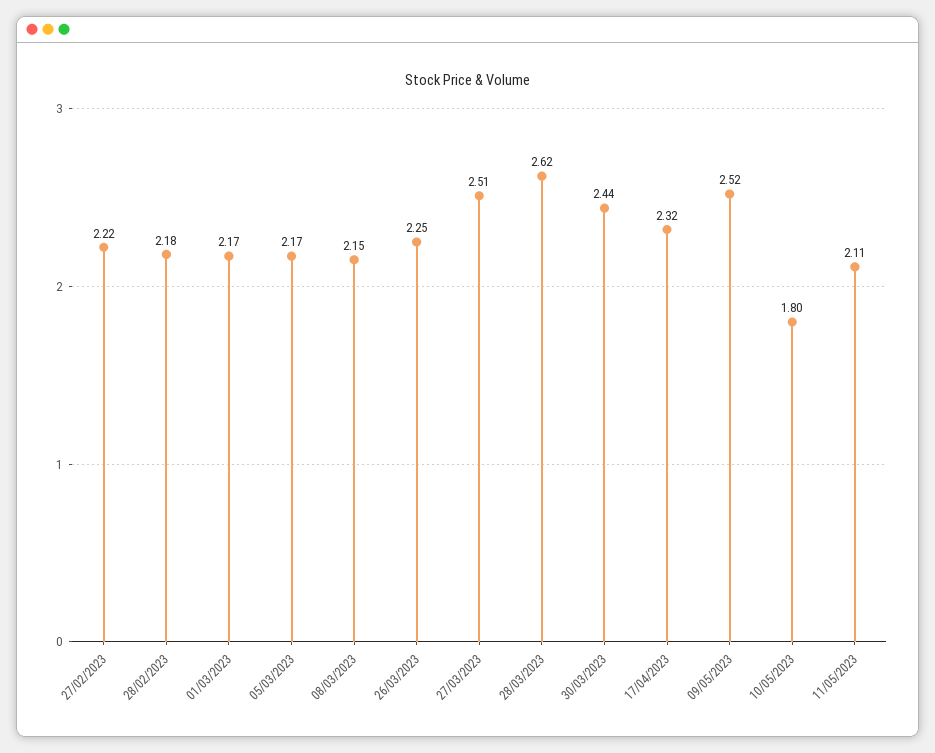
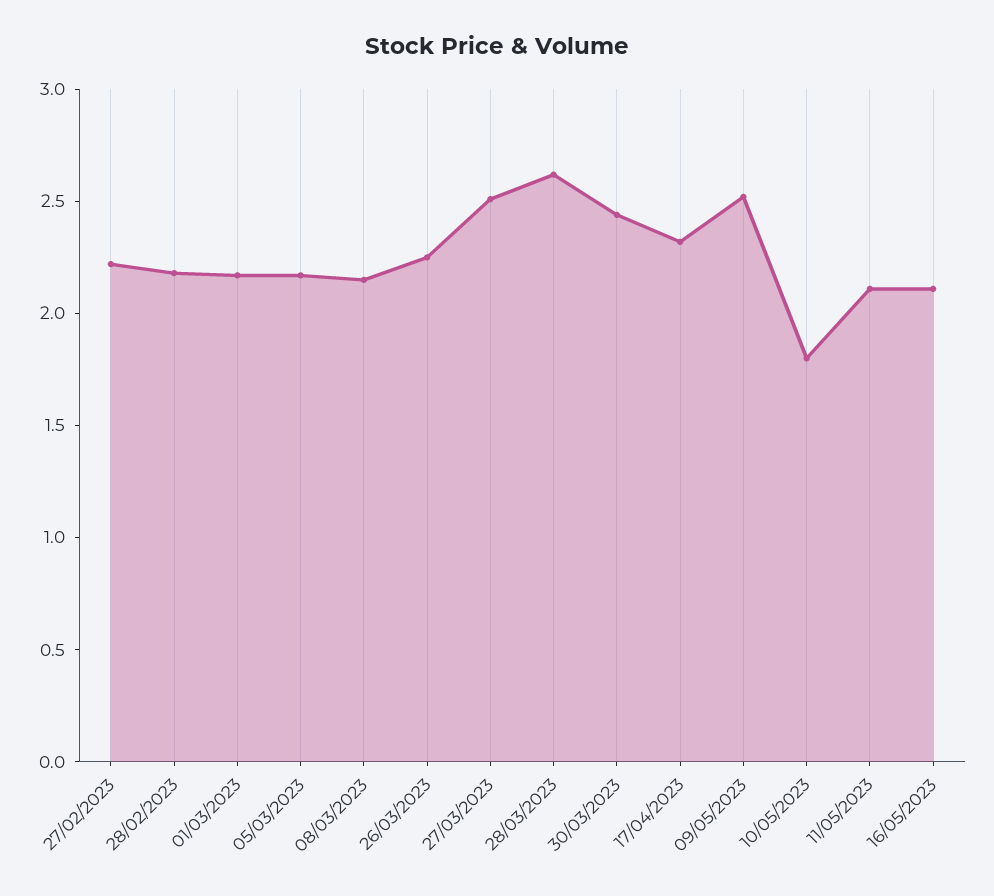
16/05/2023: none -> 2.1

